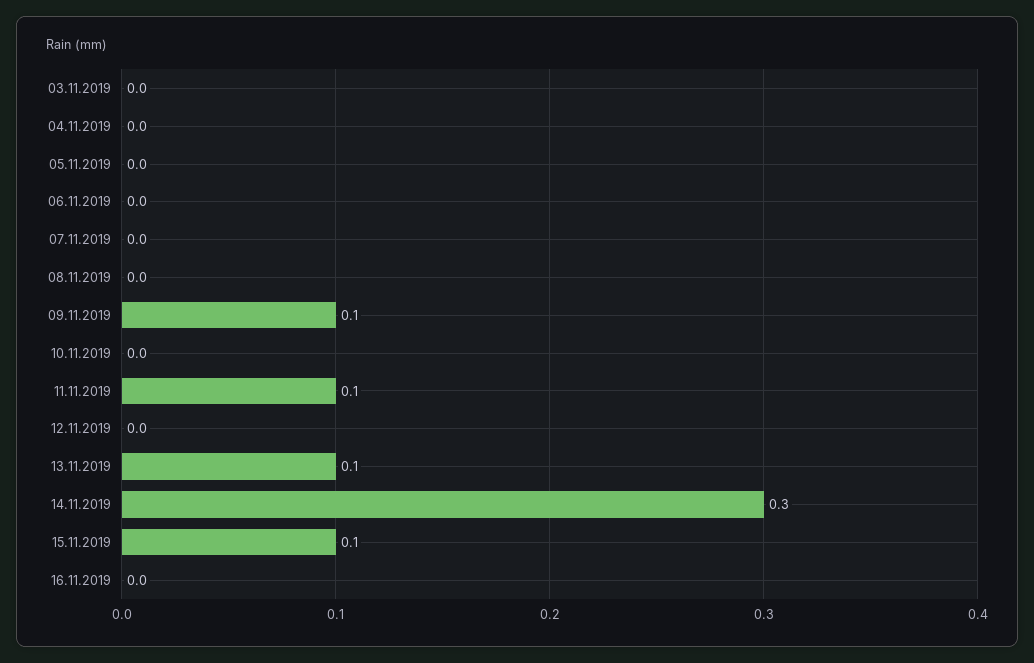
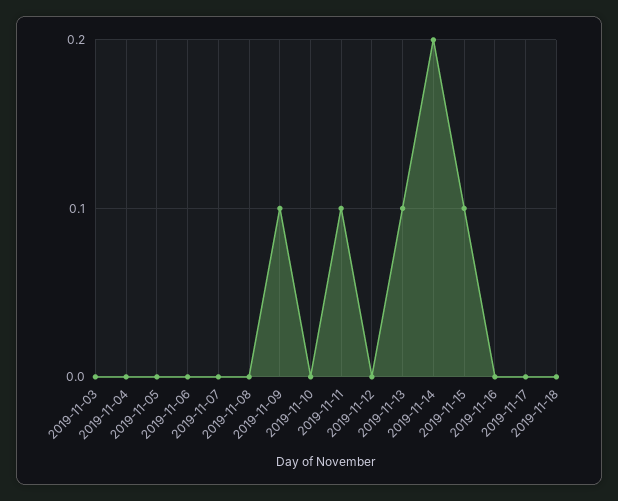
14.11.2019: 0.3 -> 0.2
2019-11-17: none -> 0
2019-11-18: none -> 0

